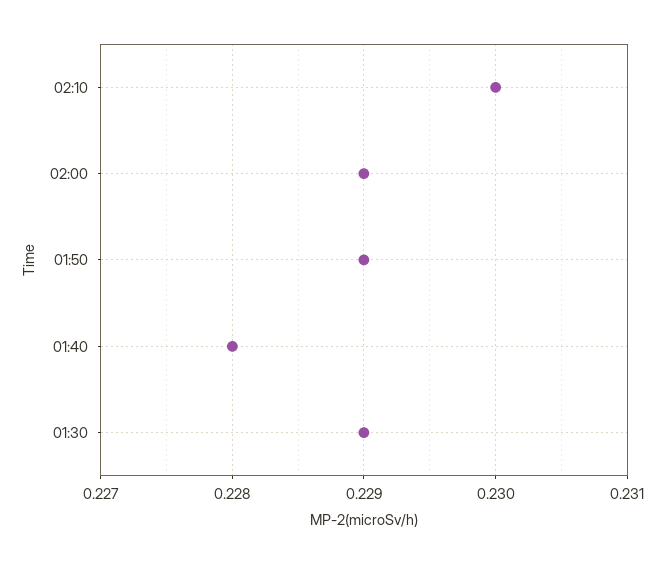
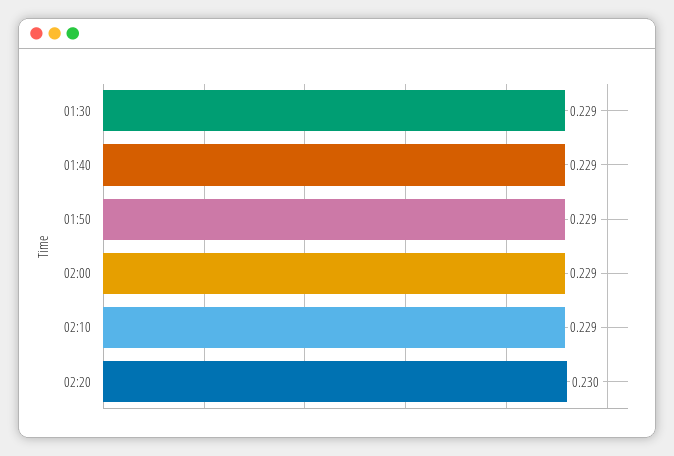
02:10: 0.23 -> 0.229
01:40: 0.228 -> 0.229
02:20: none -> 0.23

